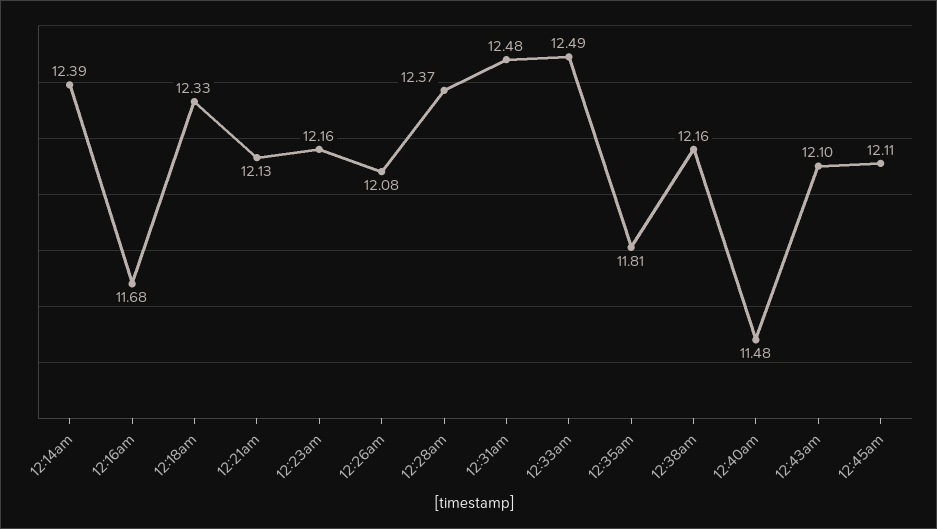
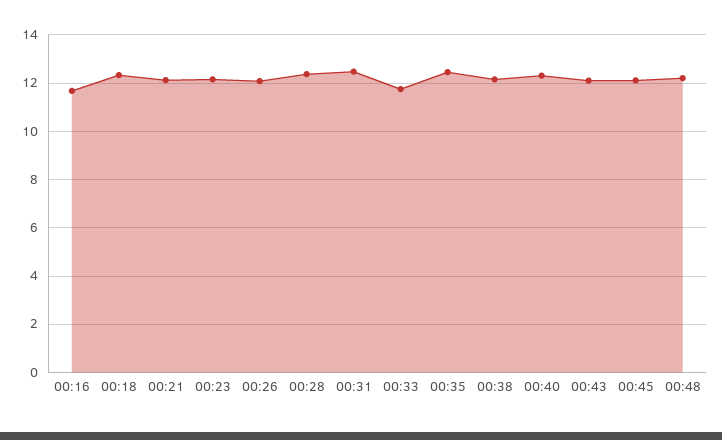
12:14am: 12.39 -> none
12:33am: 12.49 -> 11.75
12:35am: 11.81 -> 12.5
12:40am: 11.48 -> 12.25
00:48: none -> 12.25

